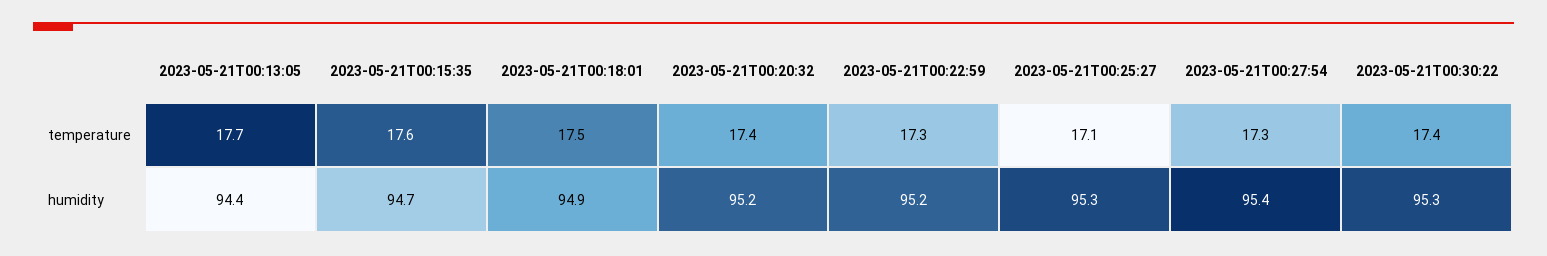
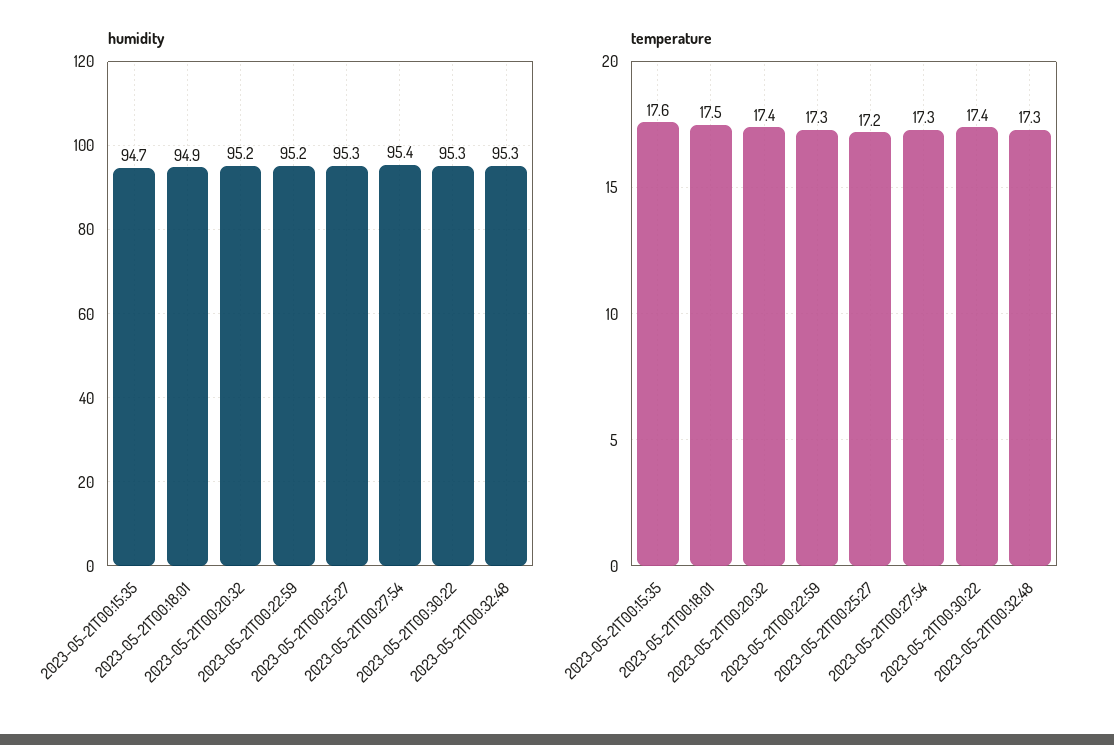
temperature, 2023-05-21T00:13:05: 17.7 -> none
temperature, 2023-05-21T00:25:27: 17.1 -> 17.2
humidity, 2023-05-21T00:13:05: 94.4 -> none
humidity, 2023-05-21T00:32:48: none -> 95.3
temperature, 2023-05-21T00:32:48: none -> 17.3

